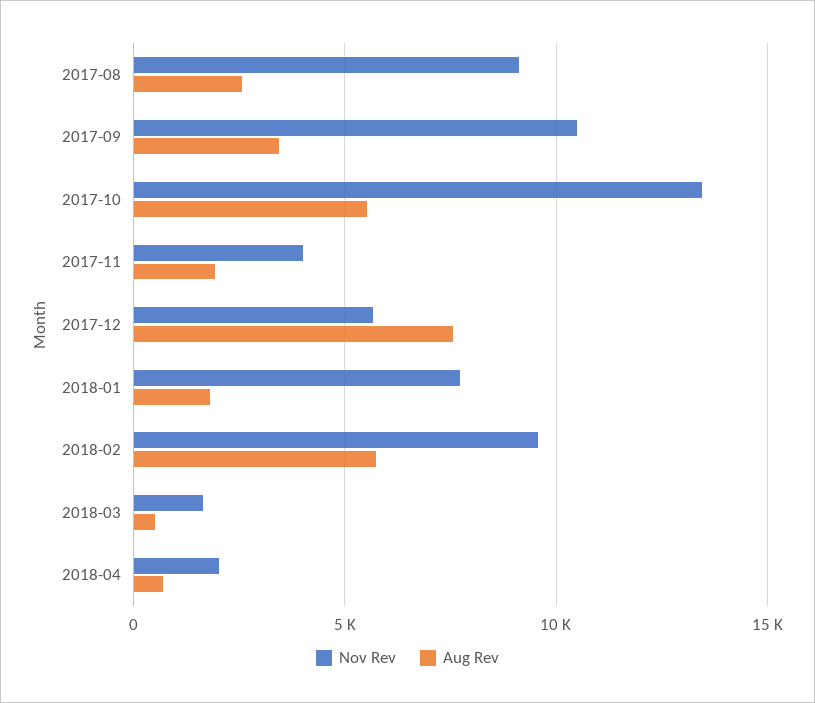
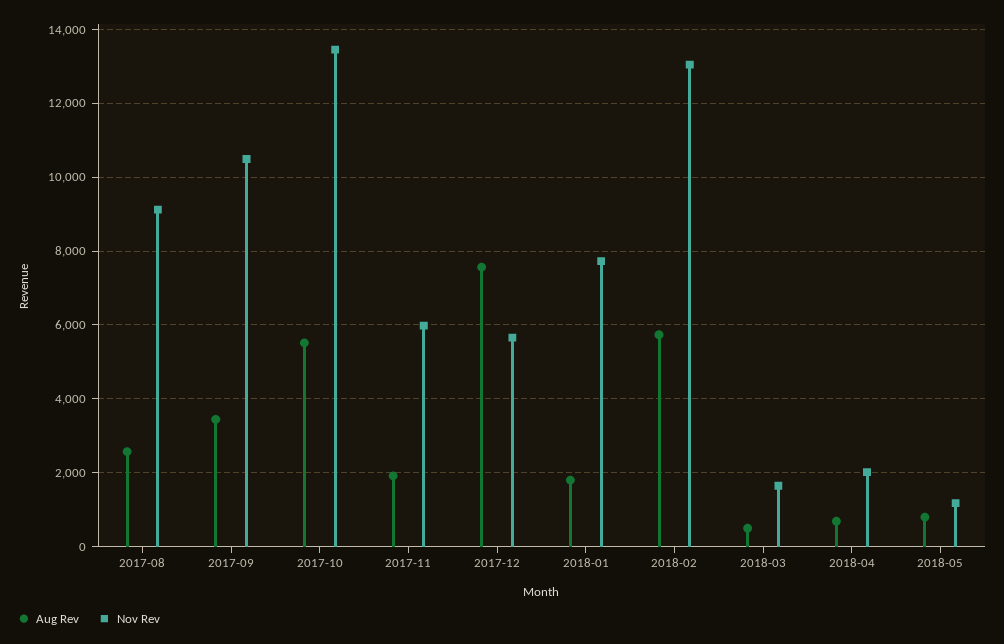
Nov Rev, 2017-11: 4000 -> 6000
Nov Rev, 2018-02: 9500 -> 13000
Aug Rev, 2018-05: none -> 800
Nov Rev, 2018-05: none -> 1200

